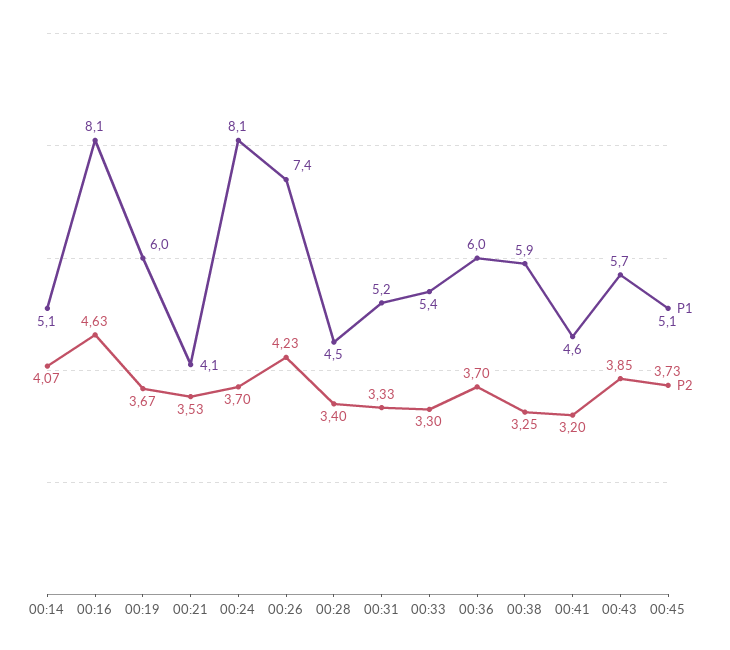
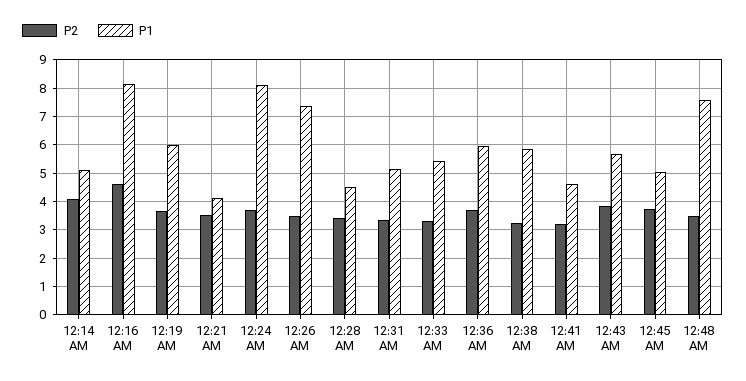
P2, 00:26: 4.23 -> 3.5
P2, 12:48 AM: none -> 3.5
P1, 12:48 AM: none -> 7.5

